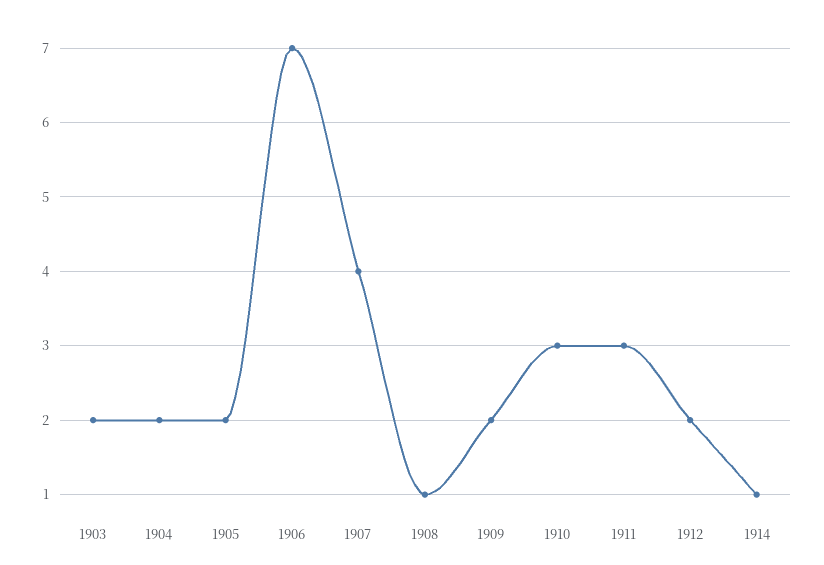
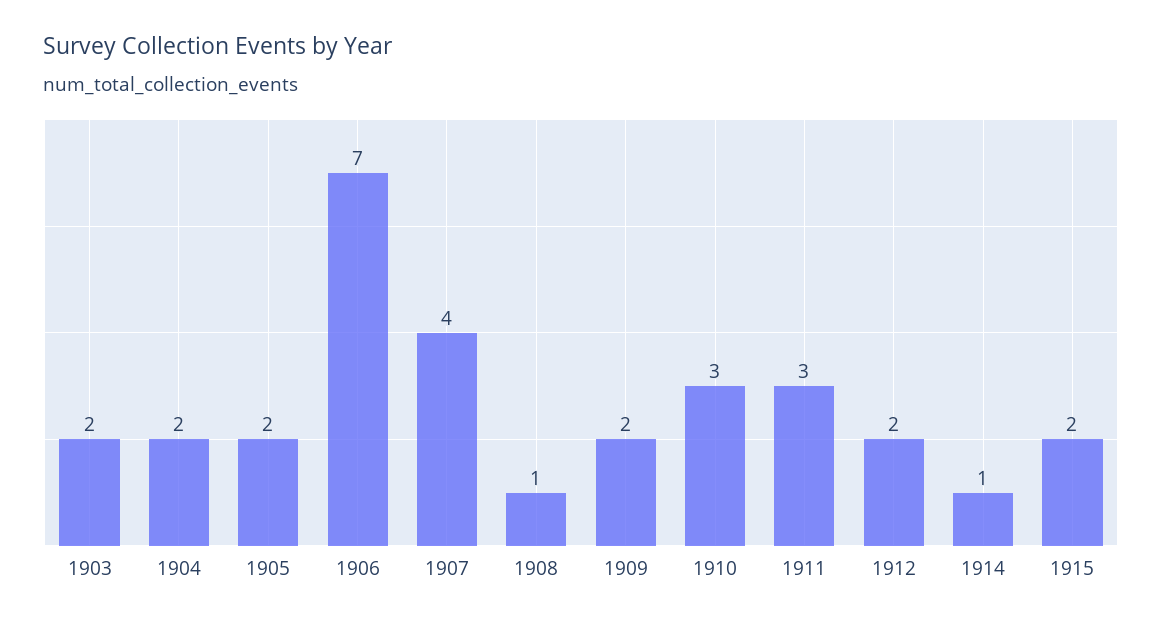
1915: none -> 2

